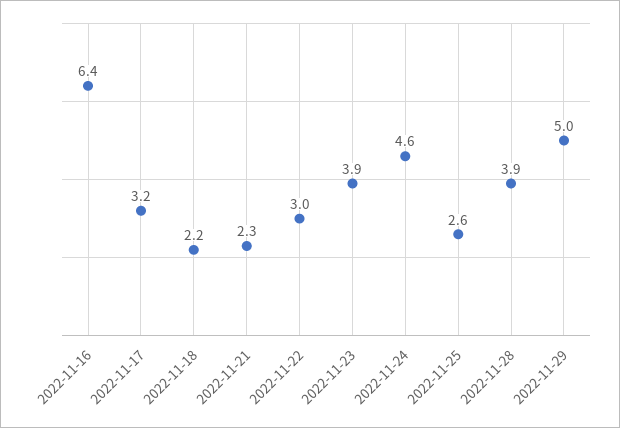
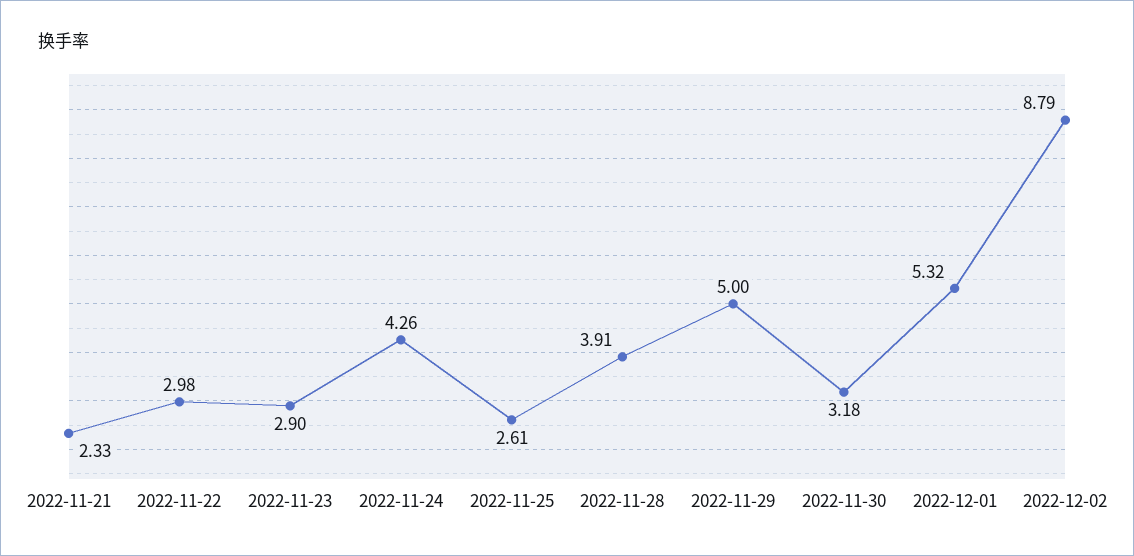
2022-11-16: 6.4 -> none
2022-11-17: 3.2 -> none
2022-11-18: 2.2 -> none
2022-11-23: 3.9 -> 2.9
2022-11-24: 4.6 -> 4.26
2022-11-30: none -> 3.18
2022-12-01: none -> 5.32
2022-12-02: none -> 8.79

